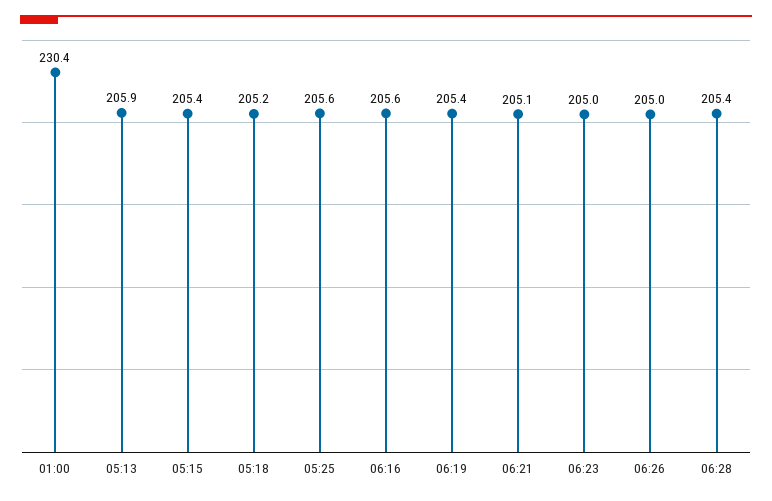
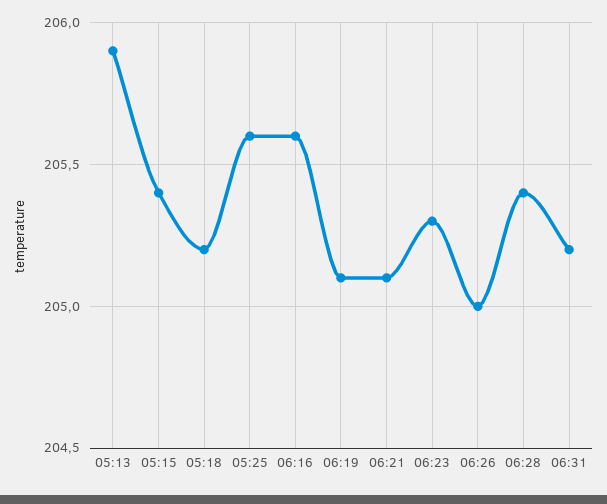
01:00: 230.4 -> none
06:19: 205.4 -> 205.1
06:23: 205 -> 205.3
06:31: none -> 205.2

